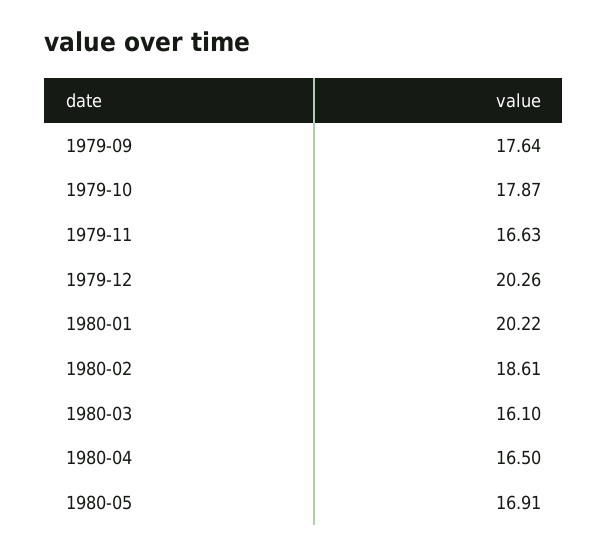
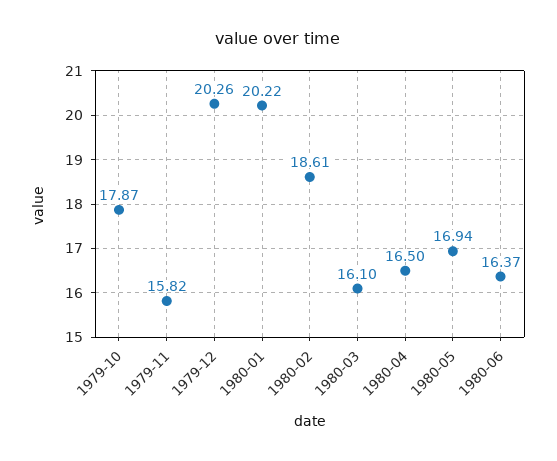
1979-09: 17.64 -> none
1979-11: 16.63 -> 15.82
1980-05: 16.91 -> 16.94
1980-06: none -> 16.37

